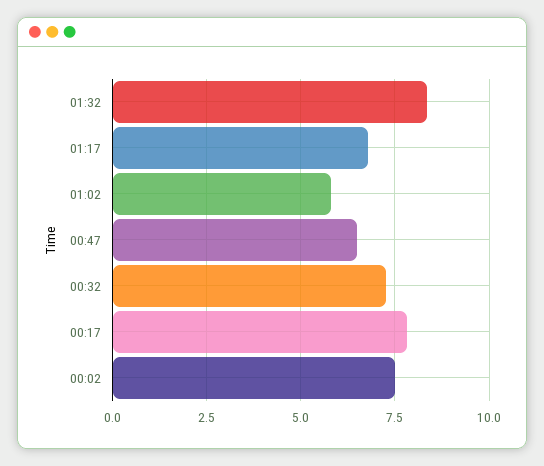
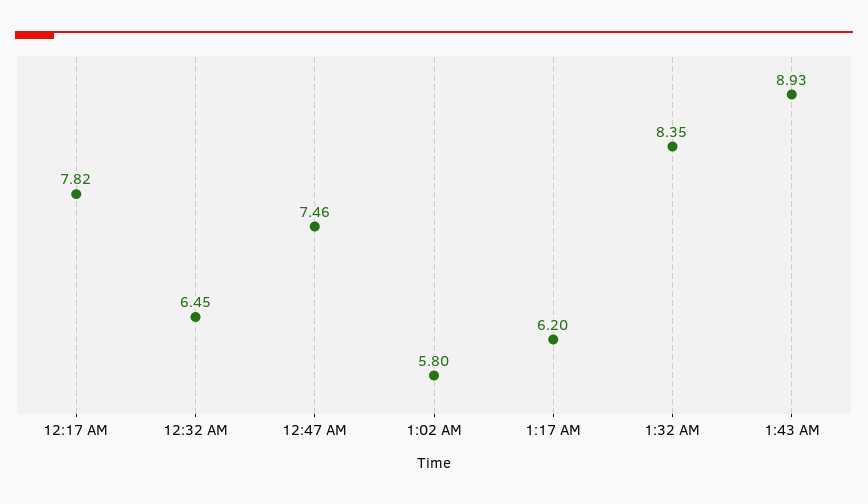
01:17: 6.75 -> 6.2
00:47: 6.5 -> 7.46
00:32: 7.25 -> 6.45
00:02: 7.5 -> none
1:43 AM: none -> 8.93

